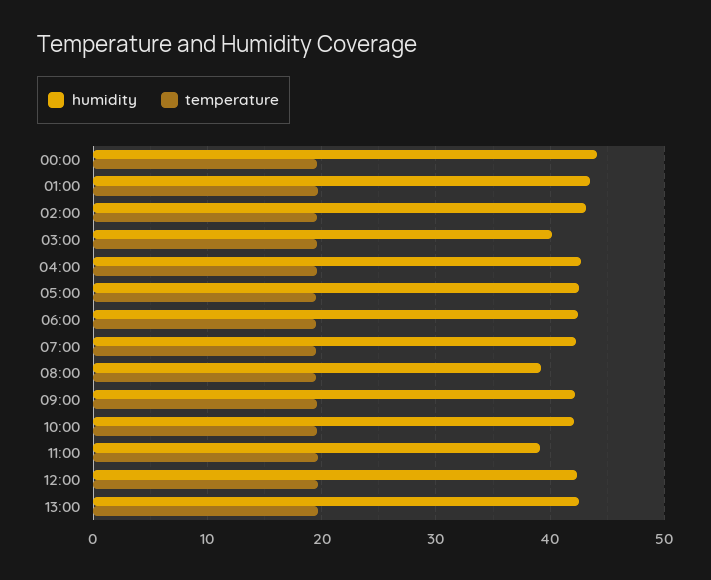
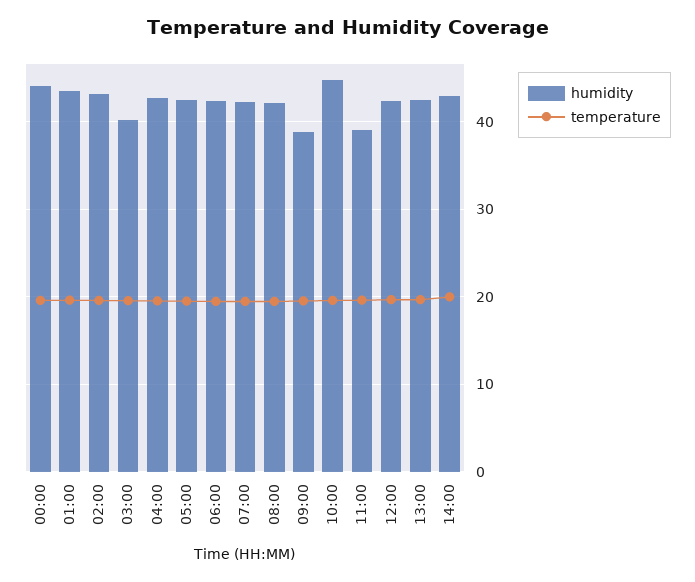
humidity, 08:00: 39 -> 42
humidity, 09:00: 42 -> 39
humidity, 10:00: 42 -> 45
humidity, 14:00: none -> 43
temperature, 14:00: none -> 20

